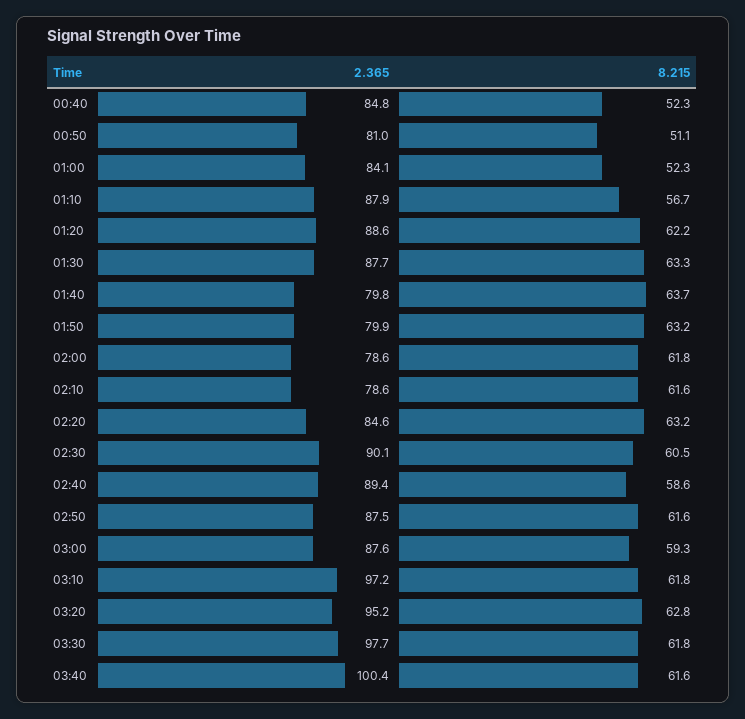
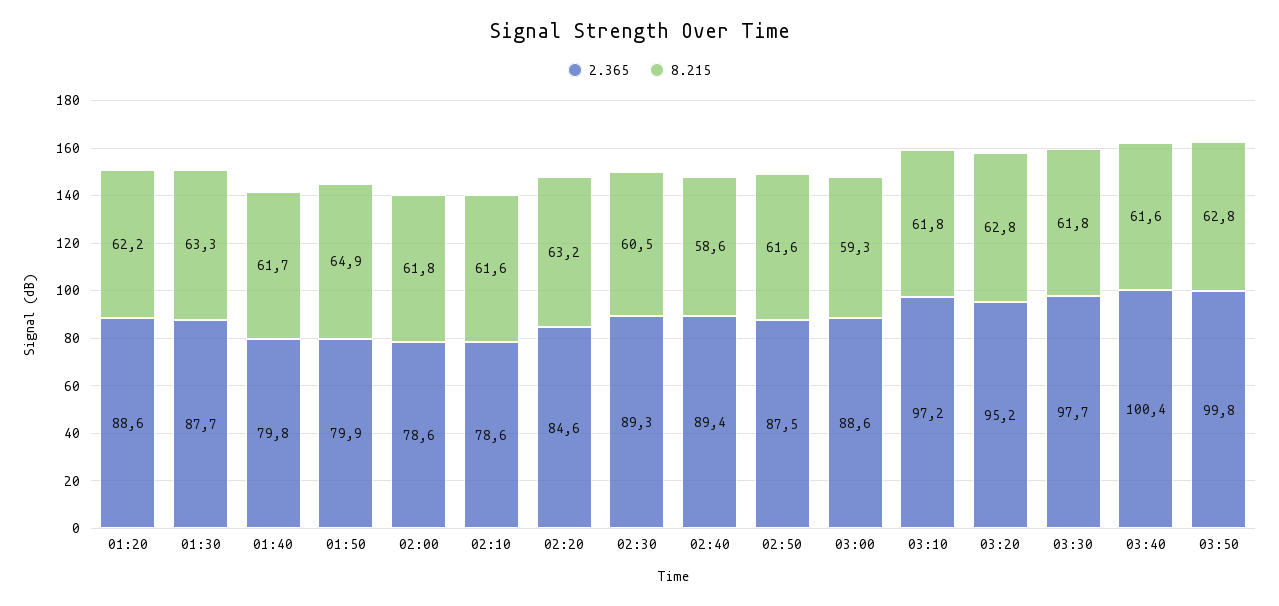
2.365, 00:40: 84.8 -> none
8.215, 00:40: 52.3 -> none
2.365, 00:50: 81 -> none
8.215, 00:50: 51.1 -> none
2.365, 01:00: 84.1 -> none
8.215, 01:00: 52.3 -> none
2.365, 01:10: 87.9 -> none
8.215, 01:10: 56.7 -> none
8.215, 01:40: 63.7 -> 61.7
8.215, 01:50: 63.2 -> 64.9
2.365, 02:30: 90.1 -> 89.3
2.365, 03:00: 87.6 -> 88.6
2.365, 03:50: none -> 99.8
8.215, 03:50: none -> 62.8

